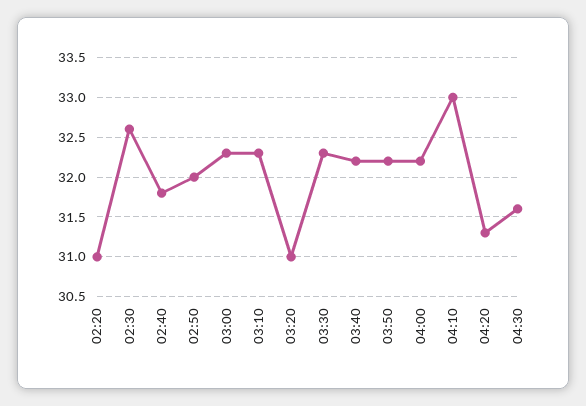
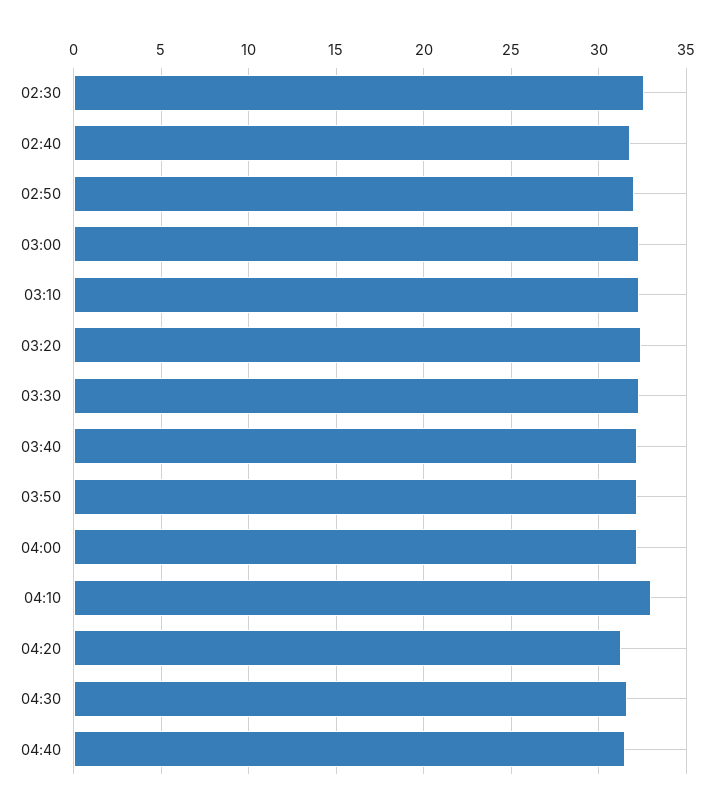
02:20: 31 -> none
03:20: 31 -> 32.5
04:40: none -> 31.5

